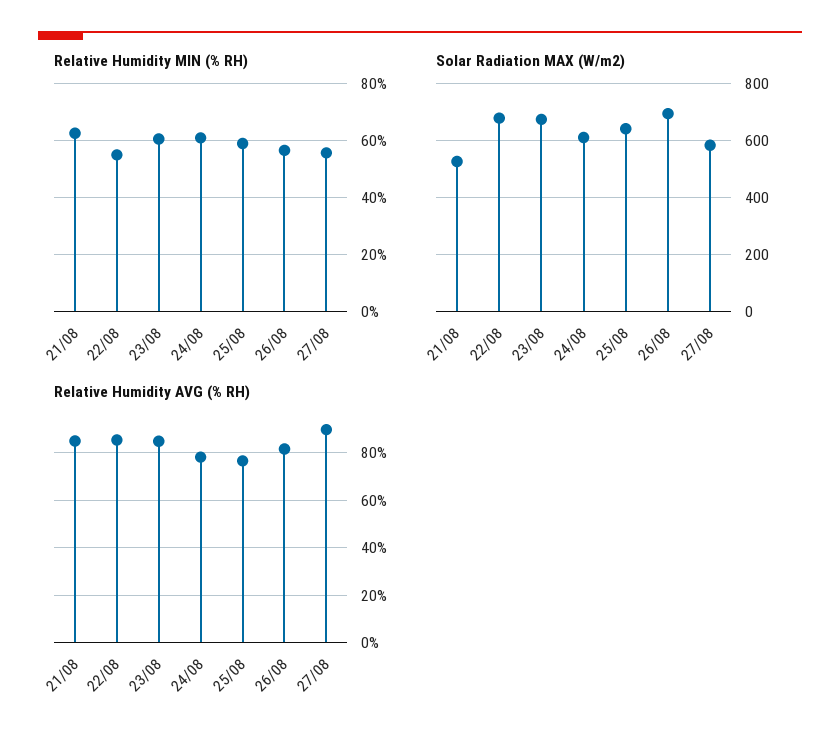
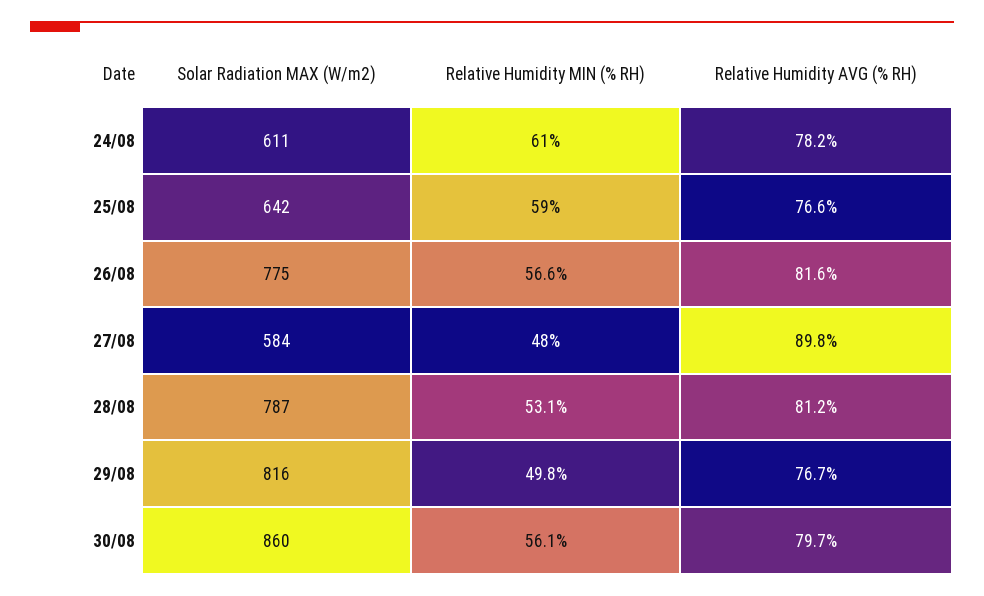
Relative Humidity MIN (% RH), 21/08: 62.5 -> none
Relative Humidity MIN (% RH), 22/08: 55 -> none
Relative Humidity MIN (% RH), 23/08: 60 -> none
Relative Humidity MIN (% RH), 27/08: 55 -> 48
Solar Radiation MAX (W/m2), 21/08: 525 -> none
Solar Radiation MAX (W/m2), 22/08: 675 -> none
Solar Radiation MAX (W/m2), 23/08: 675 -> none
Solar Radiation MAX (W/m2), 26/08: 700 -> 775
Relative Humidity AVG (% RH), 21/08: 85 -> none
Relative Humidity AVG (% RH), 22/08: 85 -> none
Relative Humidity AVG (% RH), 23/08: 85 -> none
Solar Radiation MAX (W/m2), 28/08: none -> 787
Relative Humidity MIN (% RH), 28/08: none -> 53.1
Relative Humidity AVG (% RH), 28/08: none -> 81.2
Solar Radiation MAX (W/m2), 29/08: none -> 816
Relative Humidity MIN (% RH), 29/08: none -> 49.8
Relative Humidity AVG (% RH), 29/08: none -> 76.7
Solar Radiation MAX (W/m2), 30/08: none -> 860
Relative Humidity MIN (% RH), 30/08: none -> 56.1
Relative Humidity AVG (% RH), 30/08: none -> 79.7

